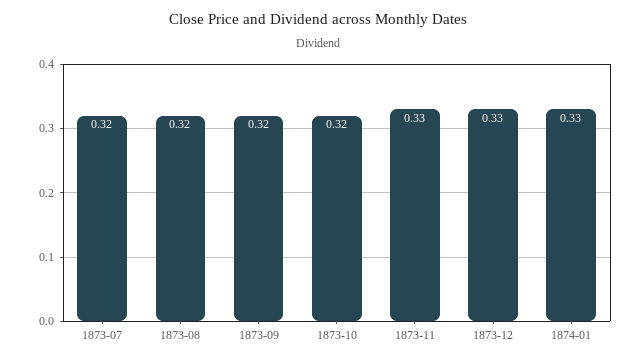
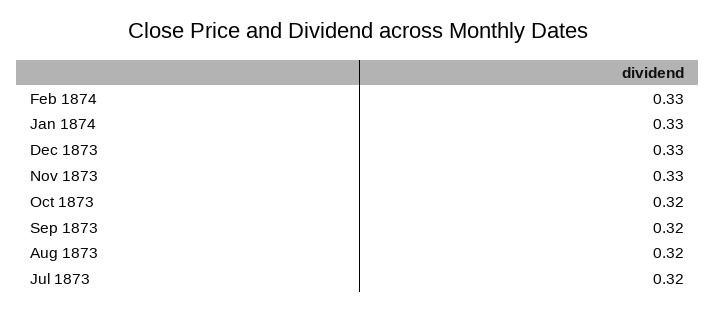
Feb 1874: none -> 0.33

